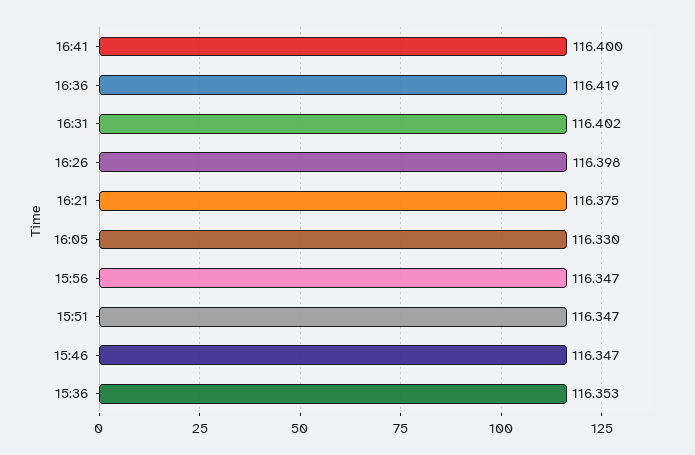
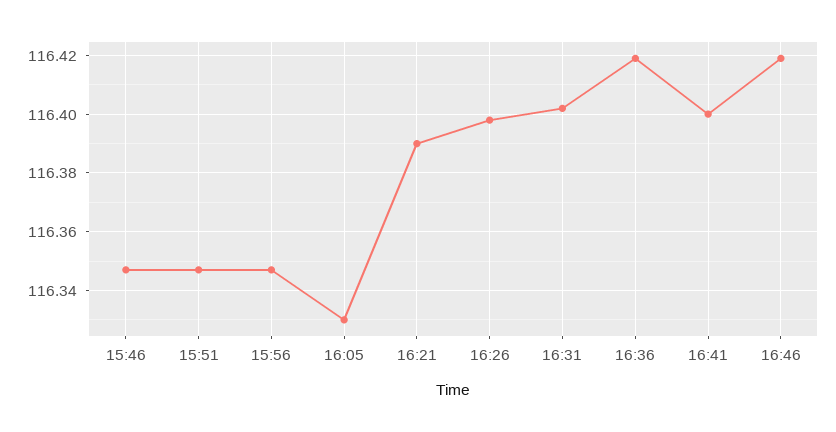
16:21: 116.375 -> 116.39
15:36: 116.353 -> none
16:46: none -> 116.42

